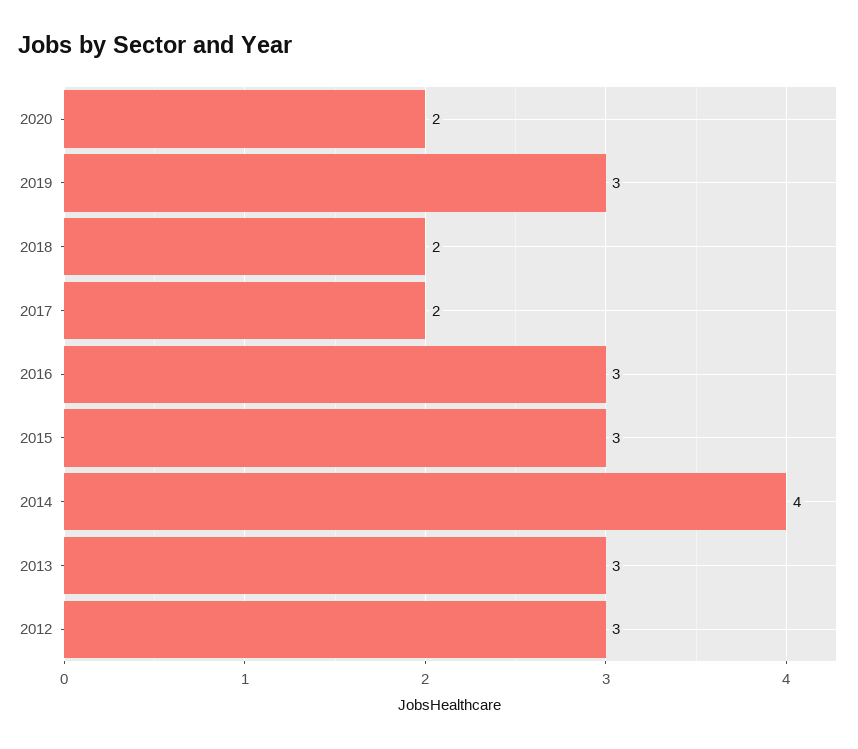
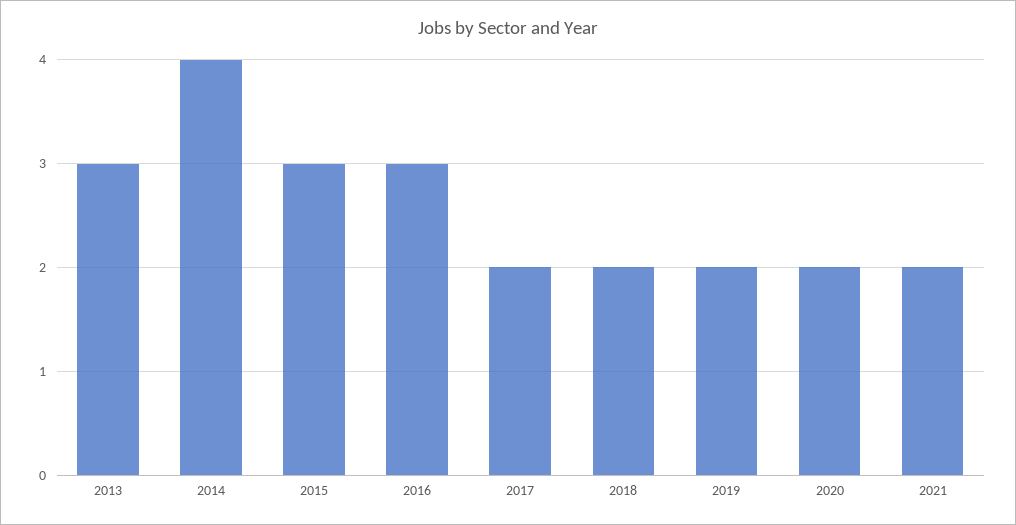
2019: 3 -> 2
2012: 3 -> none
2021: none -> 2

